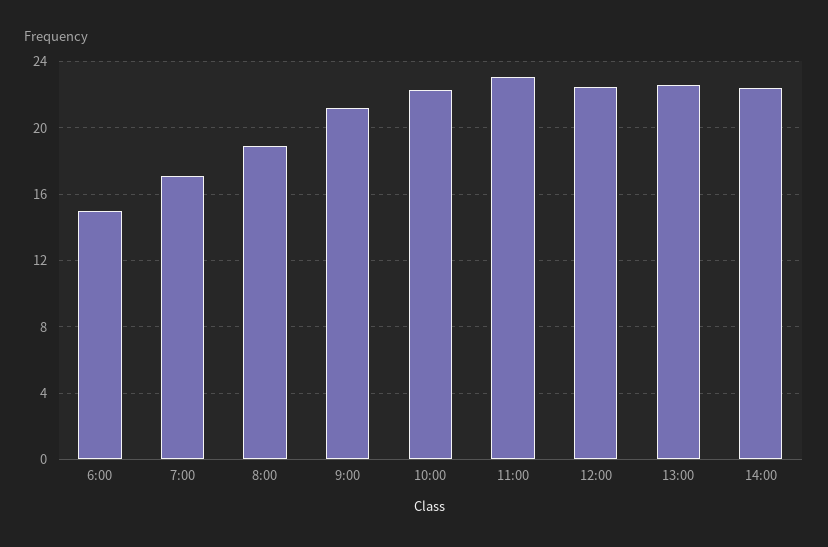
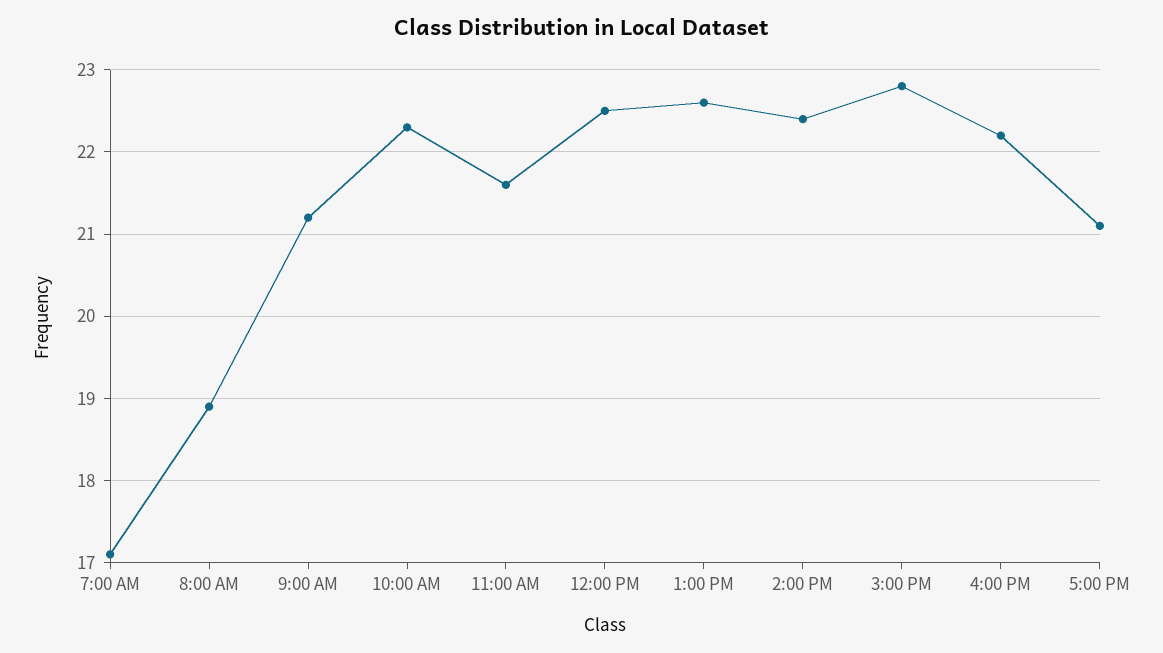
6:00: 15 -> none
11:00: 23 -> 21.6
3:00 PM: none -> 22.8
4:00 PM: none -> 22.2
5:00 PM: none -> 21.1

